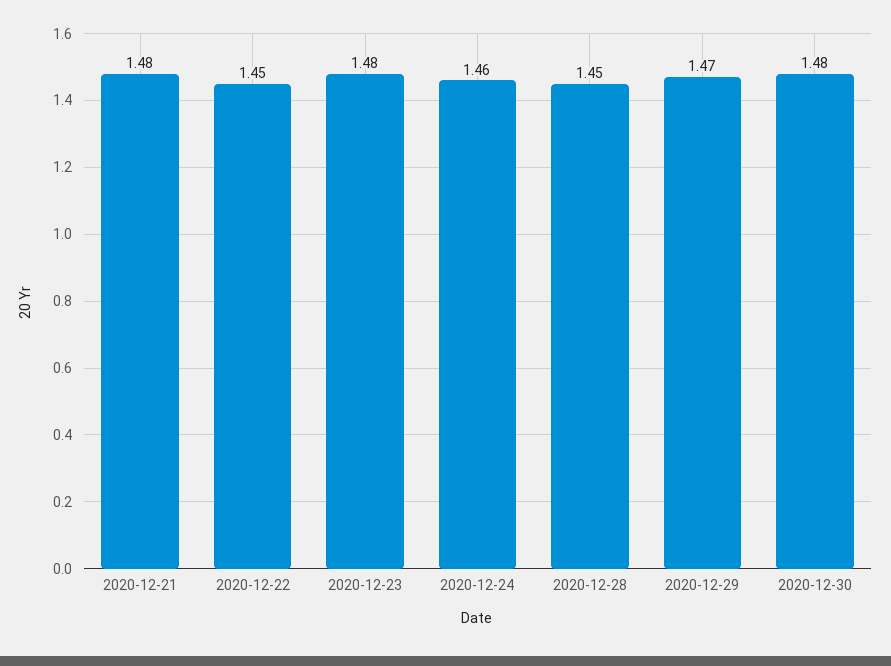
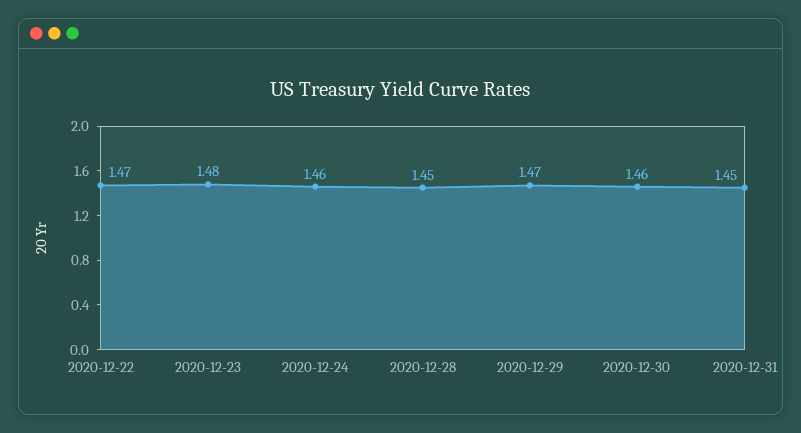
2020-12-21: 1.48 -> none
2020-12-22: 1.45 -> 1.47
2020-12-30: 1.48 -> 1.46
2020-12-31: none -> 1.45

